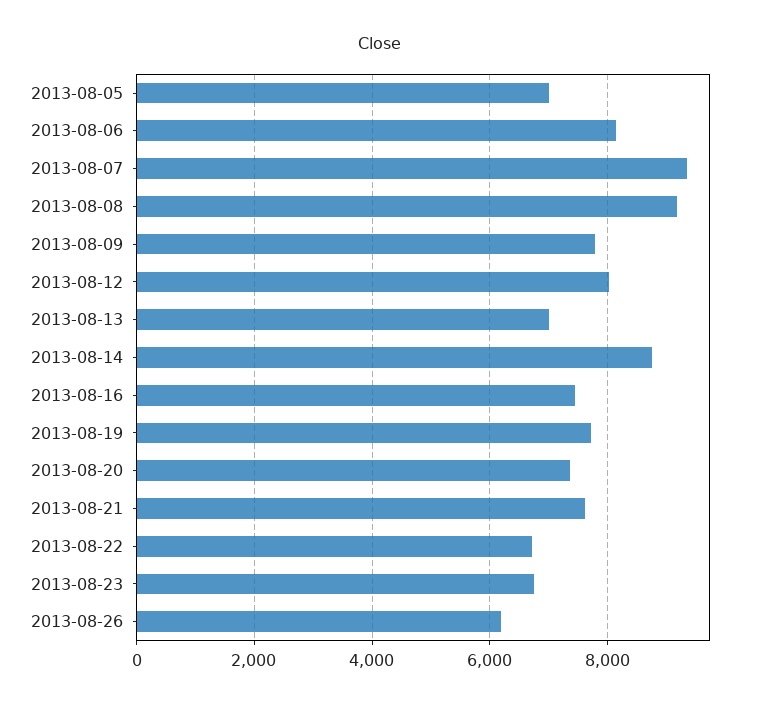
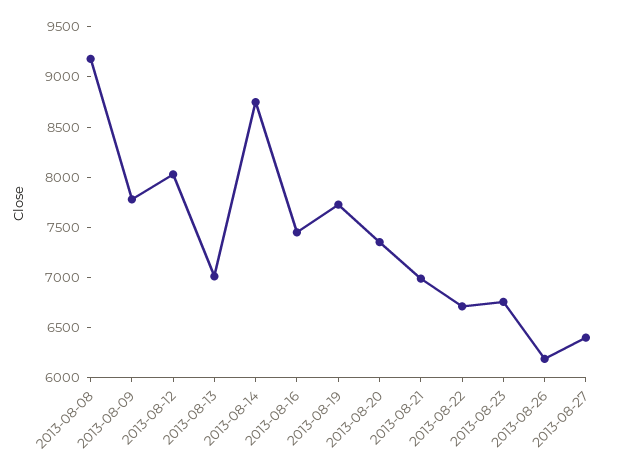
2013-08-05: 7000 -> none
2013-08-06: 8200 -> none
2013-08-07: 9400 -> none
2013-08-21: 7600 -> 7000
2013-08-27: none -> 6400

